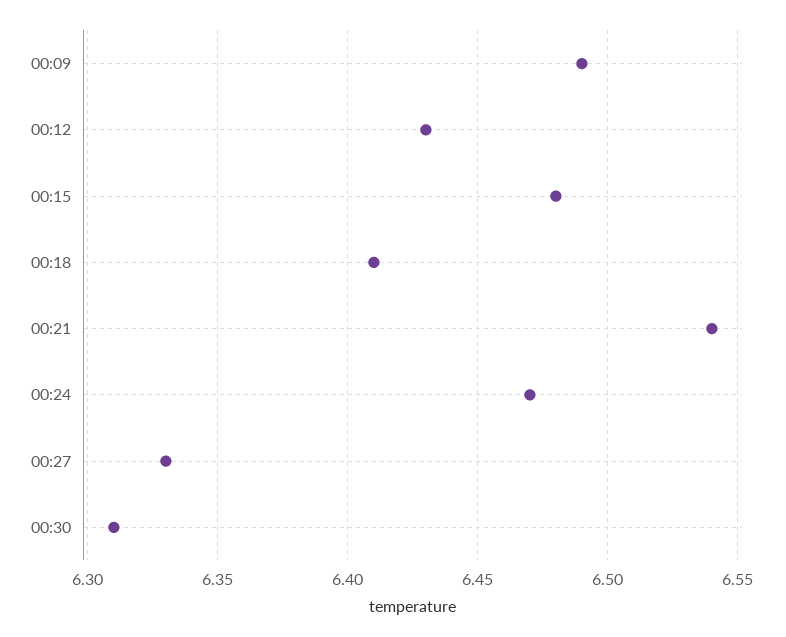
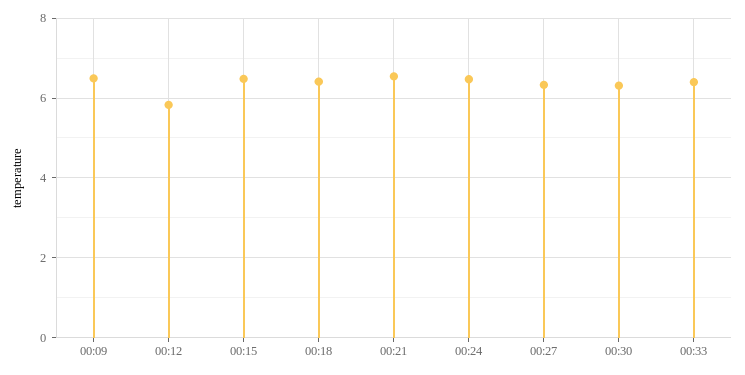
00:12: 6.43 -> 5.8
00:33: none -> 6.4

